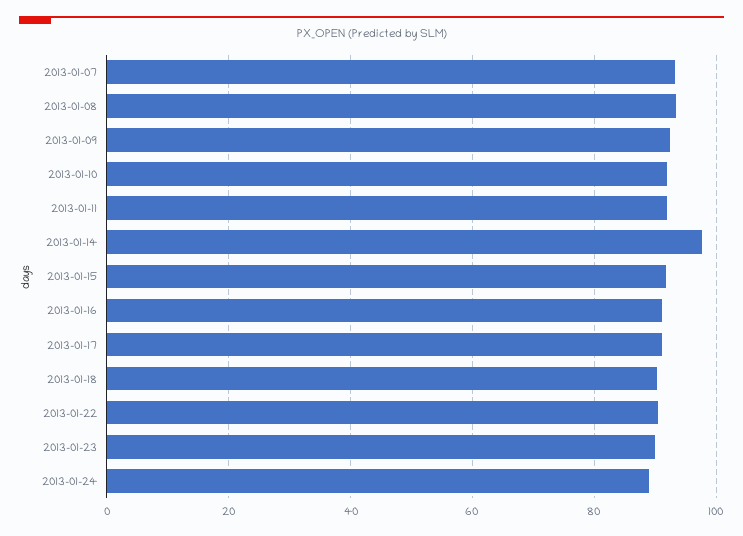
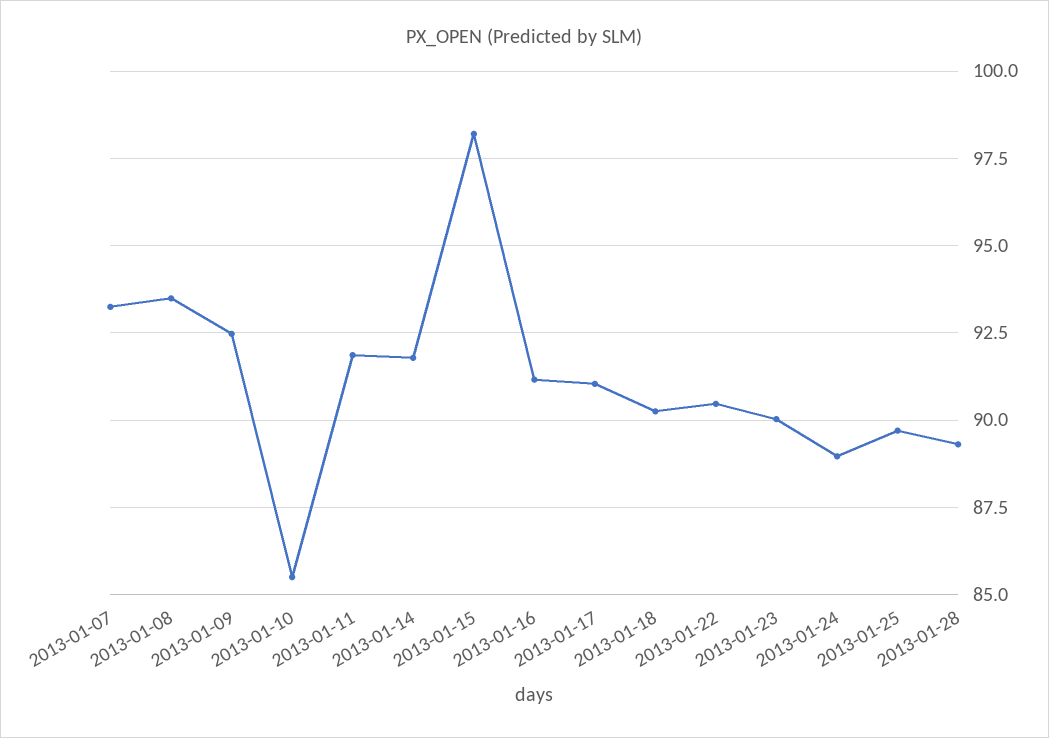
2013-01-10: 92 -> 85.5
2013-01-14: 98 -> 91.75
2013-01-15: 92 -> 98.25
2013-01-25: none -> 89.75
2013-01-28: none -> 89.25

